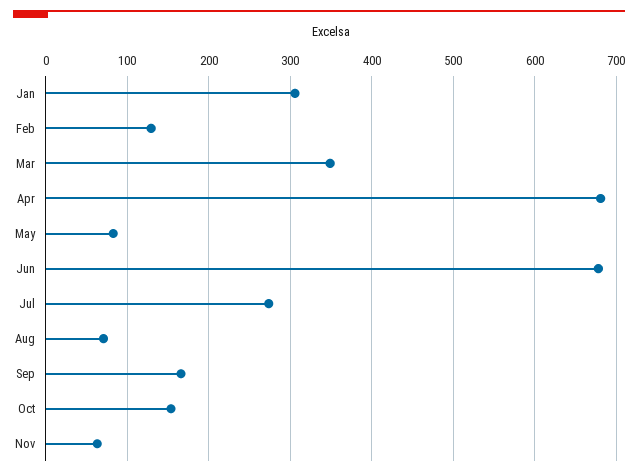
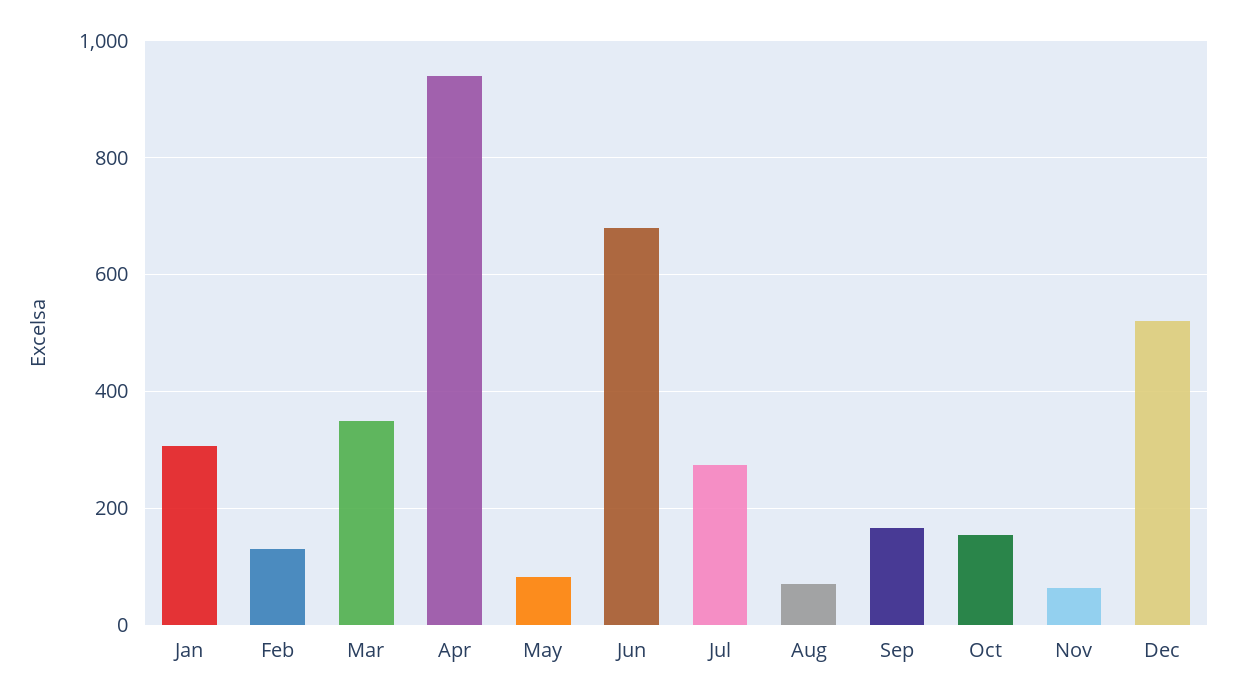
Apr: 680 -> 940
Dec: none -> 520

